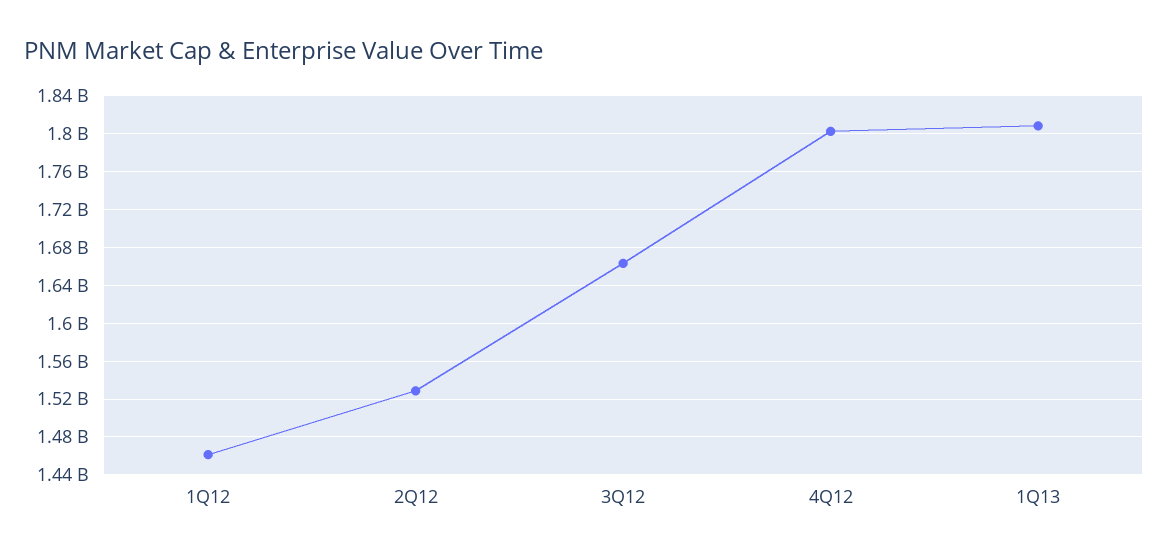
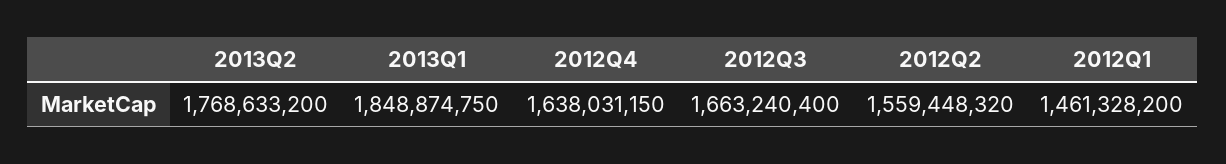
2Q12: 1530000000 -> 1559448320
4Q12: 1800000000 -> 1638031150
1Q13: 1810000000 -> 1848874750
2013Q2: none -> 1768633200

